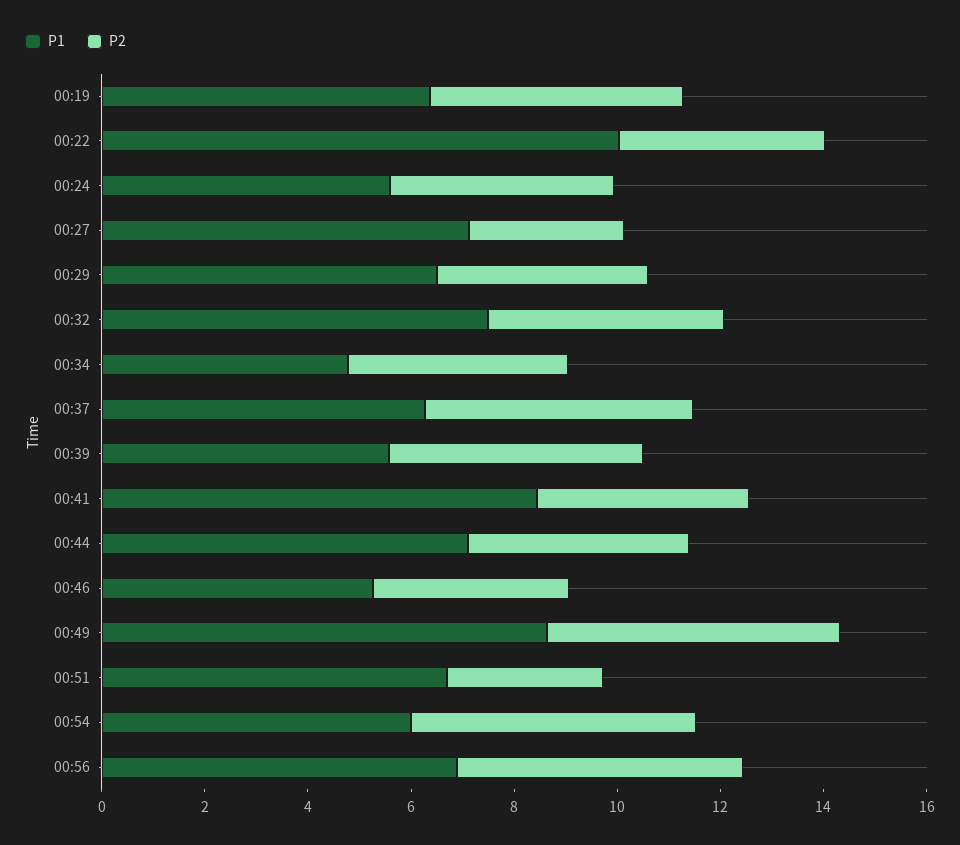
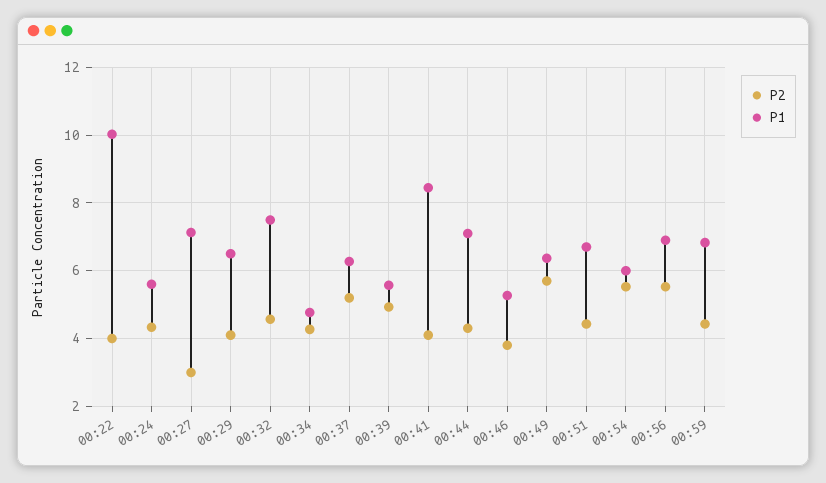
P1, 00:19: 6.5 -> none
P2, 00:19: 5 -> none
P1, 00:49: 8.5 -> 6.4
P2, 00:51: 3 -> 4.4
P2, 00:59: none -> 4.4
P1, 00:59: none -> 6.8

